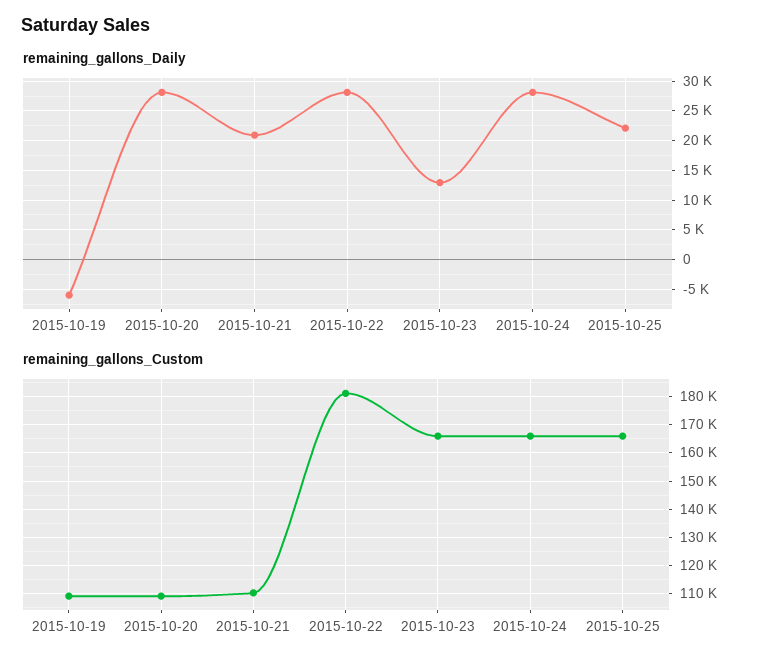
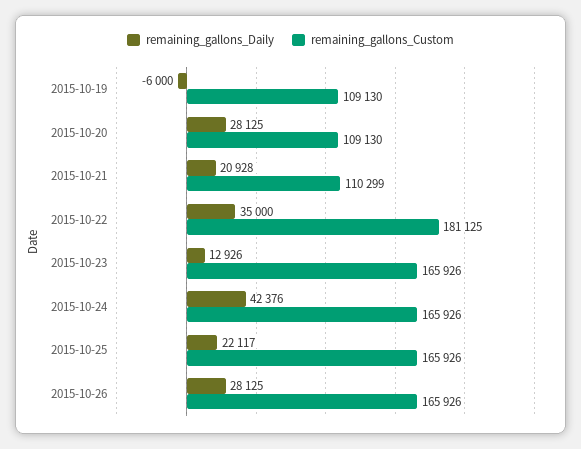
remaining_gallons_Daily, 2015-10-22: 27500 -> 35000
remaining_gallons_Daily, 2015-10-24: 27500 -> 42376
remaining_gallons_Daily, 2015-10-26: none -> 28125
remaining_gallons_Custom, 2015-10-26: none -> 165926

